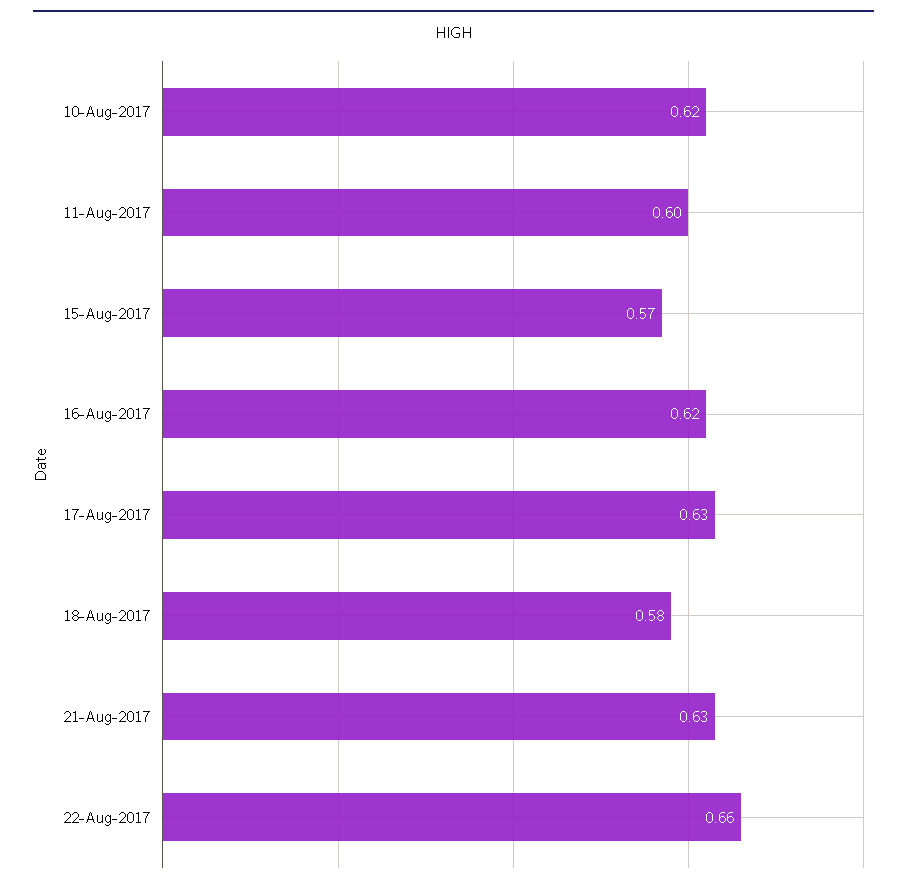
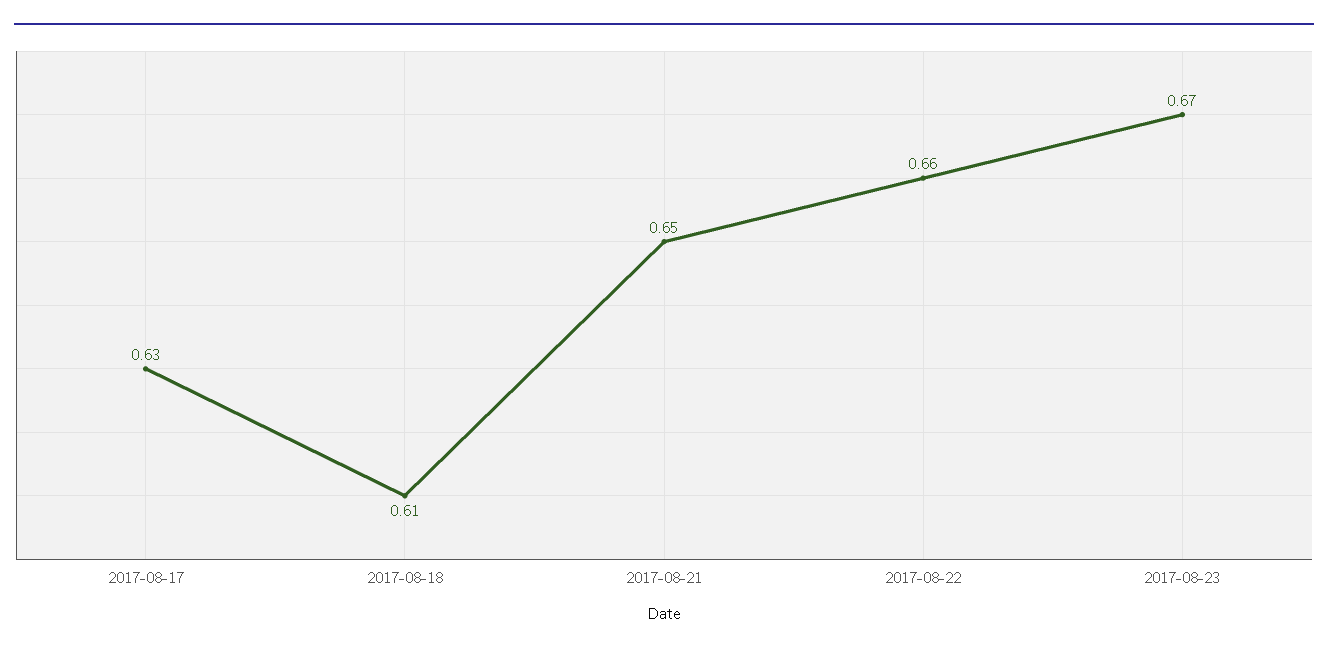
10-Aug-2017: 0.62 -> none
11-Aug-2017: 0.6 -> none
15-Aug-2017: 0.57 -> none
16-Aug-2017: 0.62 -> none
18-Aug-2017: 0.58 -> 0.61
21-Aug-2017: 0.63 -> 0.65
2017-08-23: none -> 0.67

